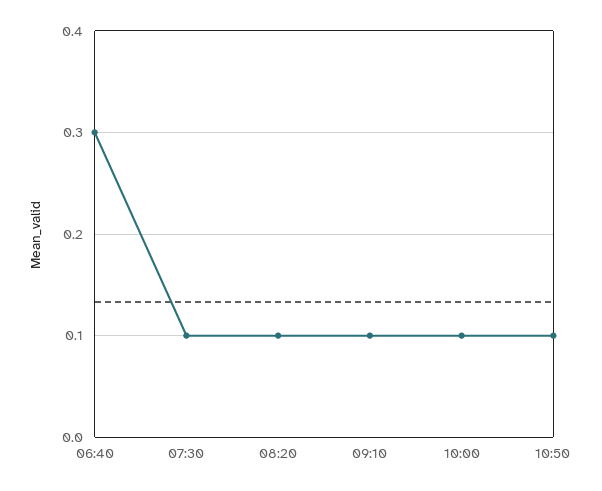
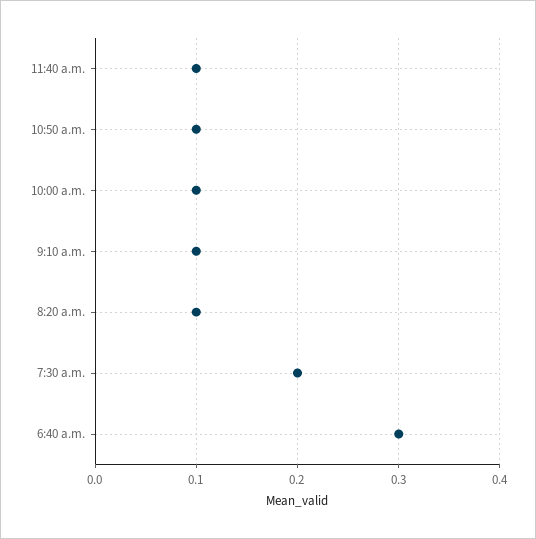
07:30: 0.1 -> 0.2
11:40 a.m.: none -> 0.1

